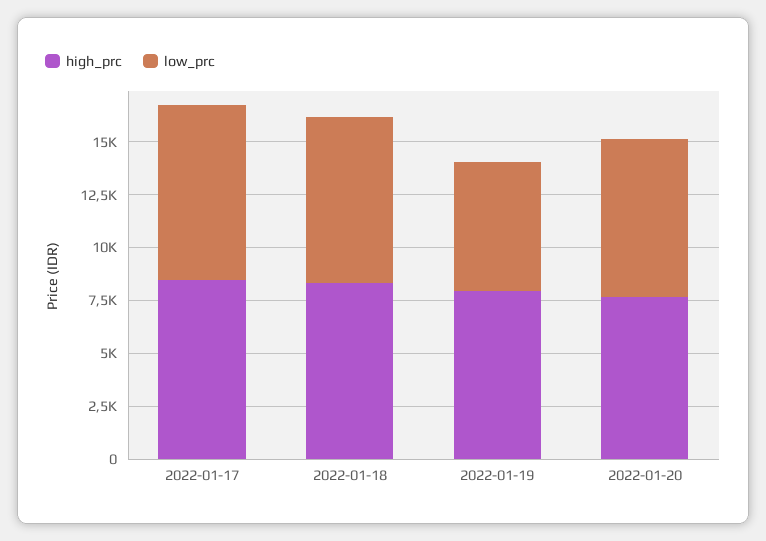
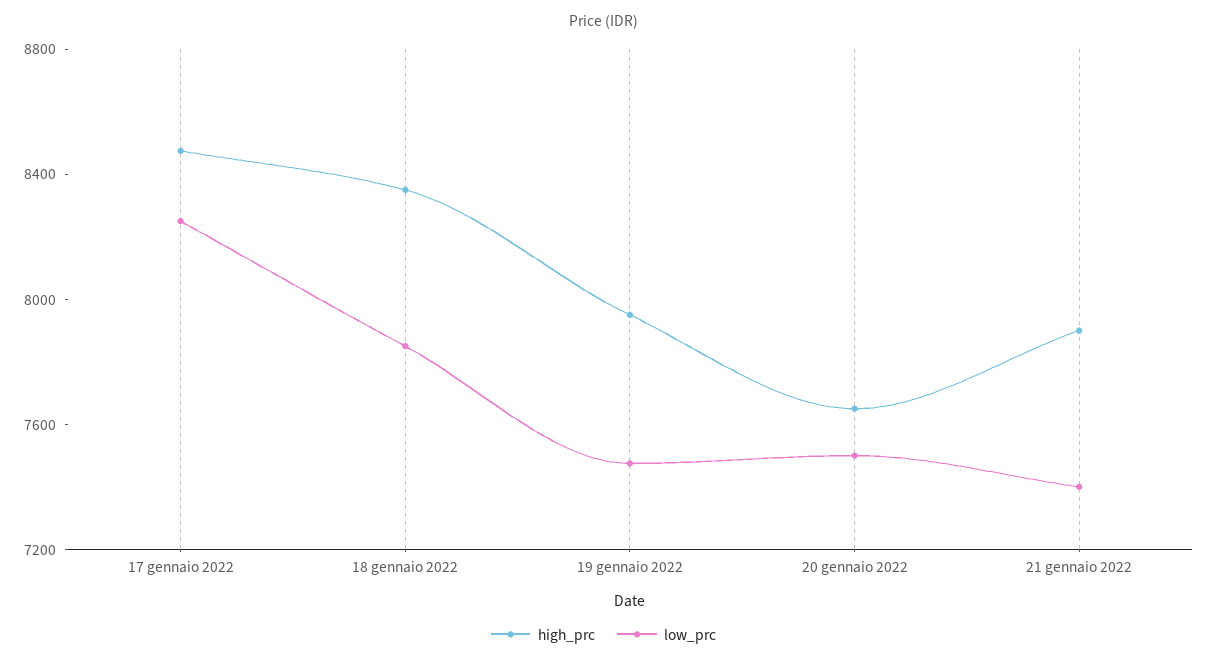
low_prc, 2022-01-19: 6000 -> 7500
high_prc, 21 gennaio 2022: none -> 7900
low_prc, 21 gennaio 2022: none -> 7400

